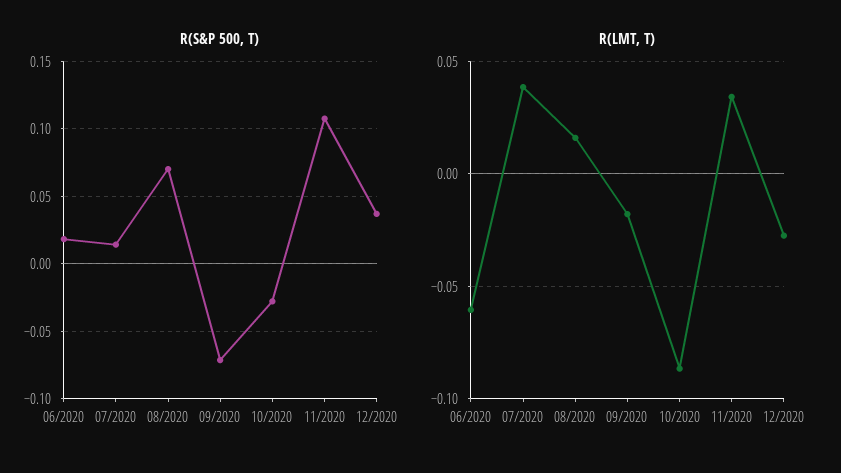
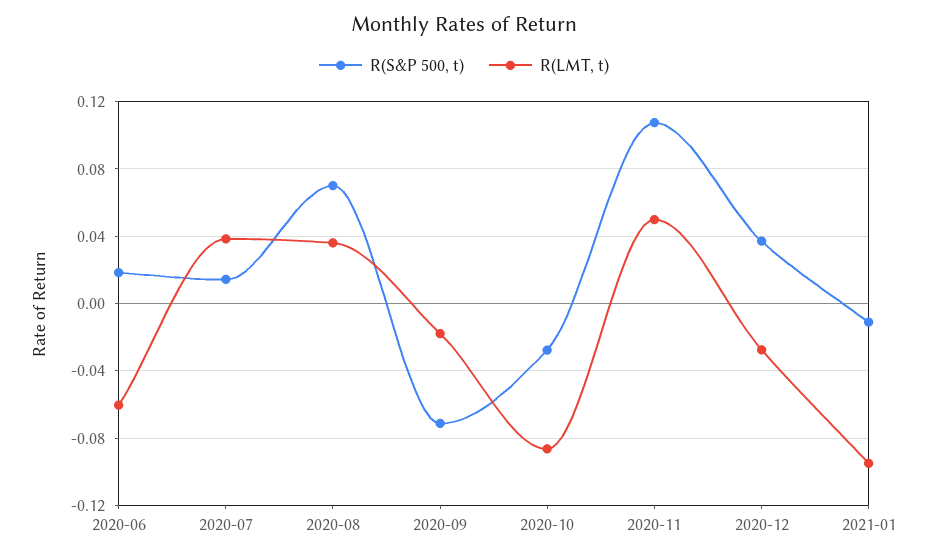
R(LMT, T), 08/2020: 0.015 -> 0.035
R(LMT, T), 11/2020: 0.035 -> 0.05
R(S&P 500, T), 2021-01: none -> -0.01
R(LMT, T), 2021-01: none -> -0.095

